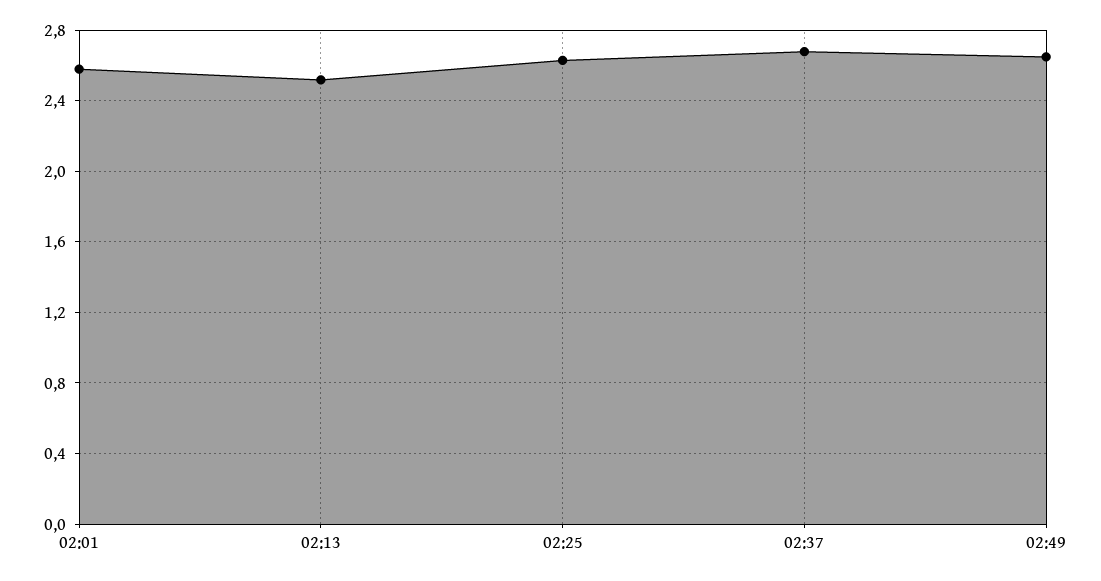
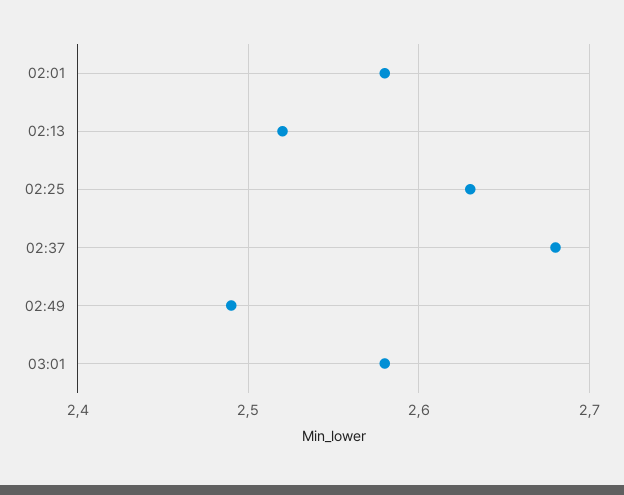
02:49: 2.65 -> 2.49
03:01: none -> 2.58

